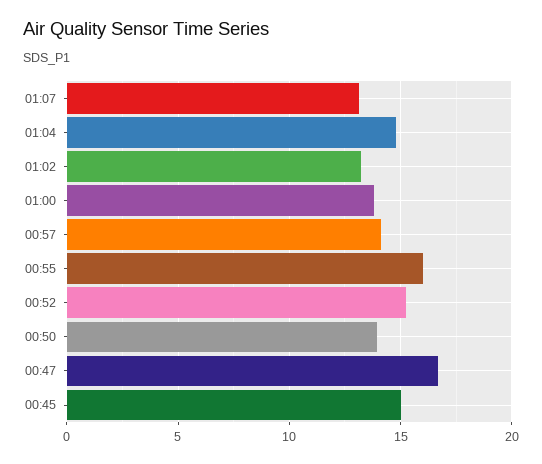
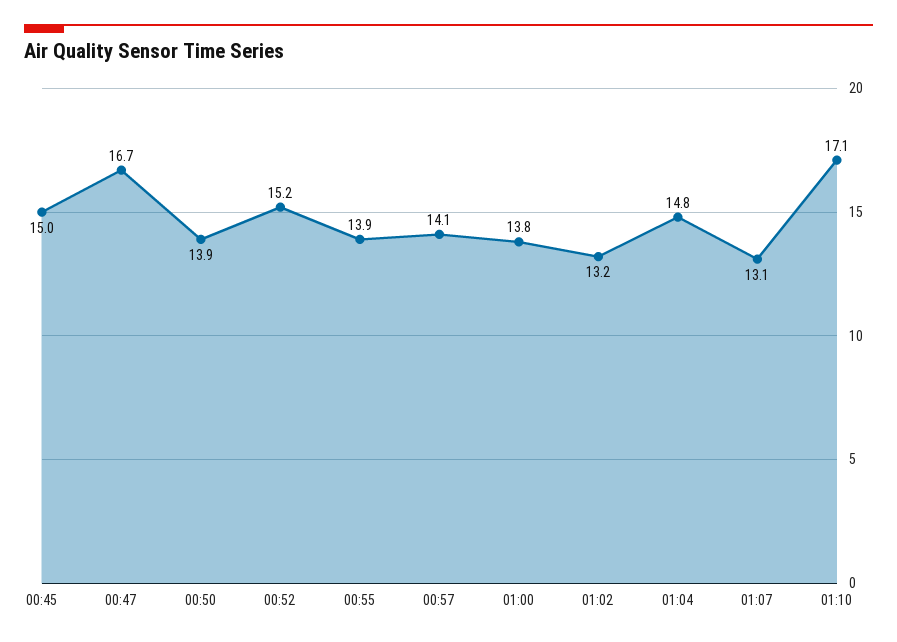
00:55: 16 -> 13.9
01:10: none -> 17.1

